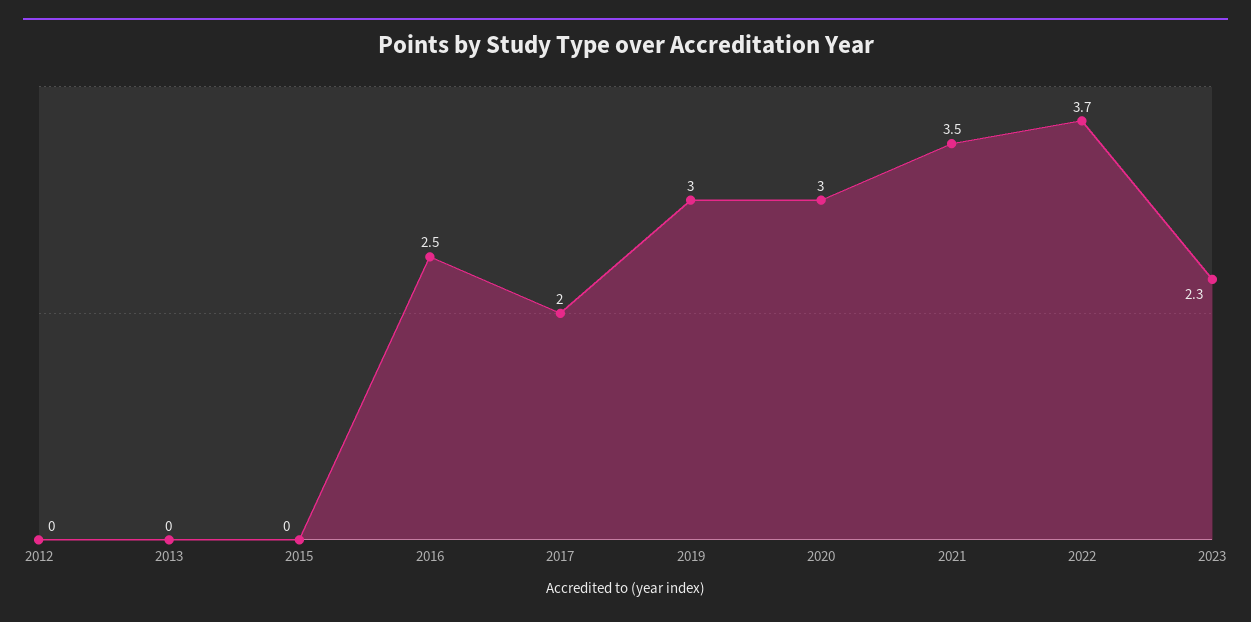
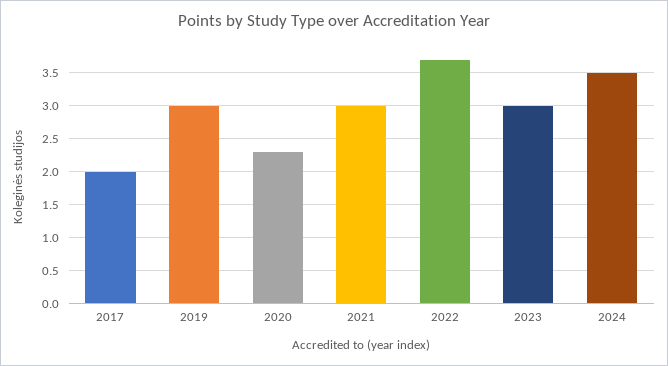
2012: 0 -> none
2013: 0 -> none
2015: 0 -> none
2016: 2.5 -> none
2020: 3 -> 2.3
2021: 3.5 -> 3
2023: 2.3 -> 3
2024: none -> 3.5

